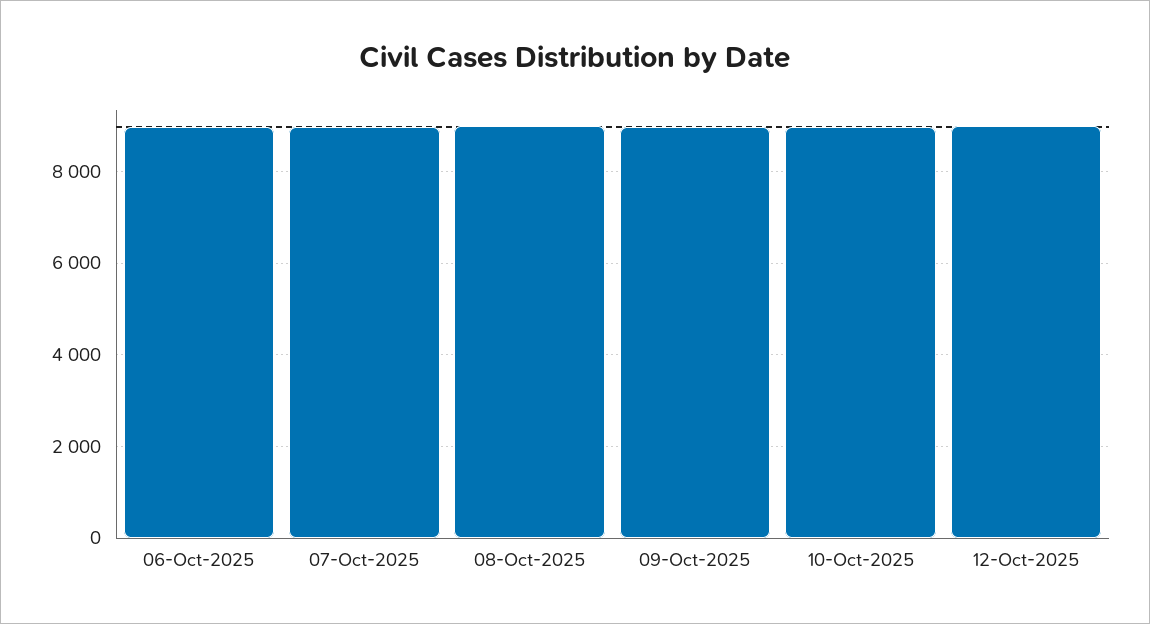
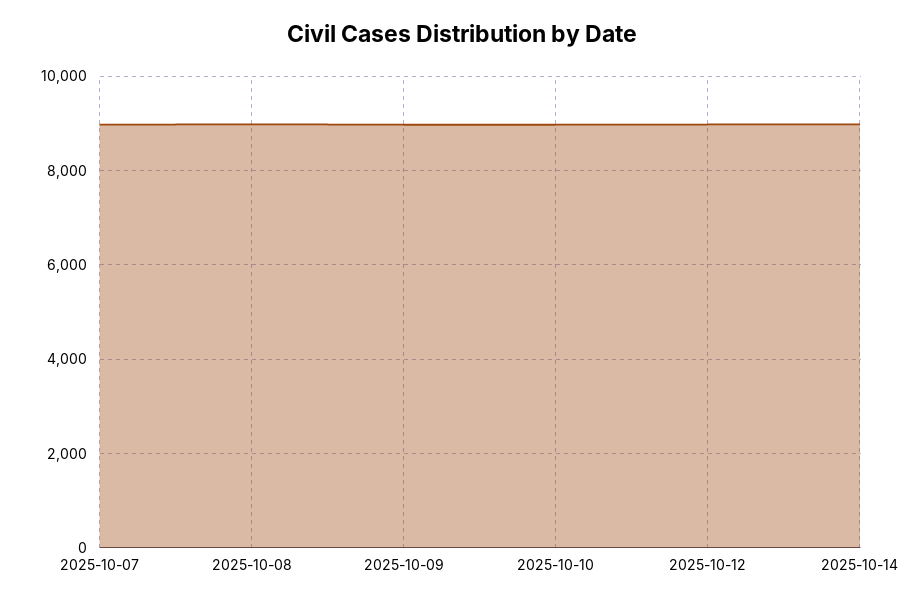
06-Oct-2025: 9000 -> none
2025-10-14: none -> 9000

